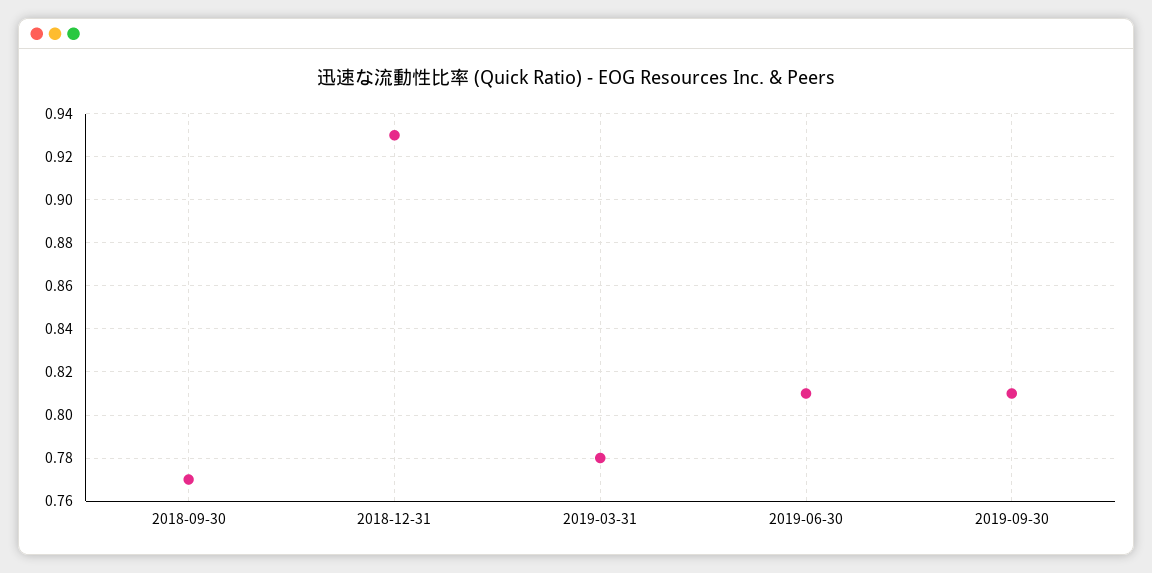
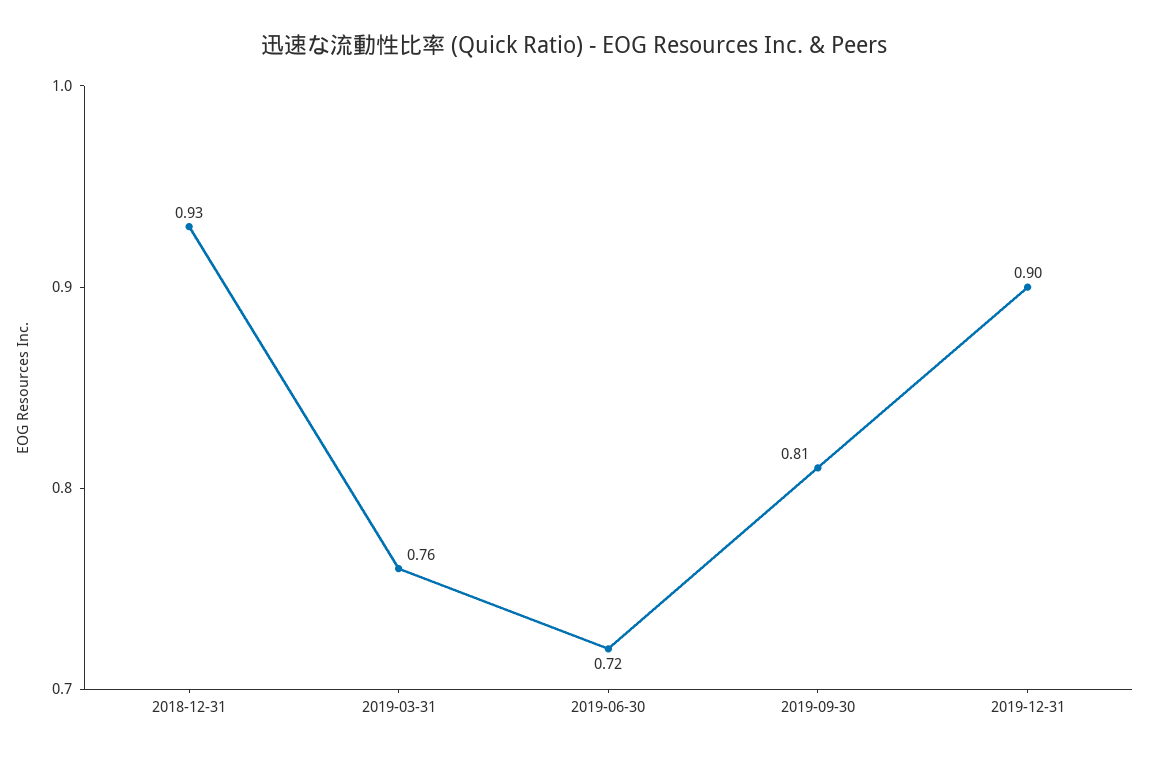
2018-09-30: 0.77 -> none
2019-03-31: 0.78 -> 0.76
2019-06-30: 0.81 -> 0.72
2019-12-31: none -> 0.9

